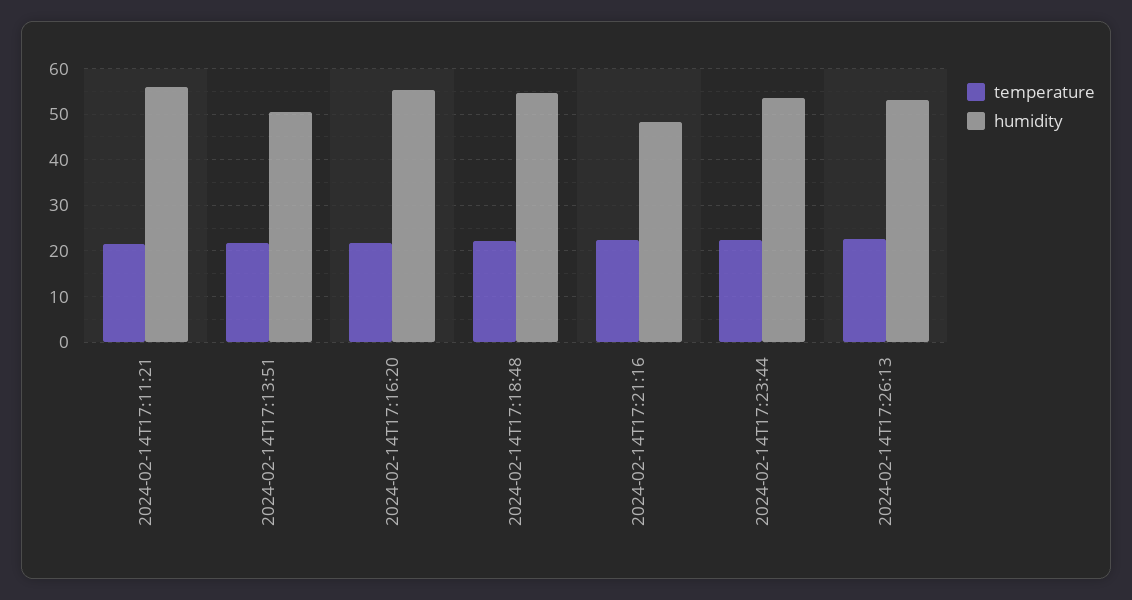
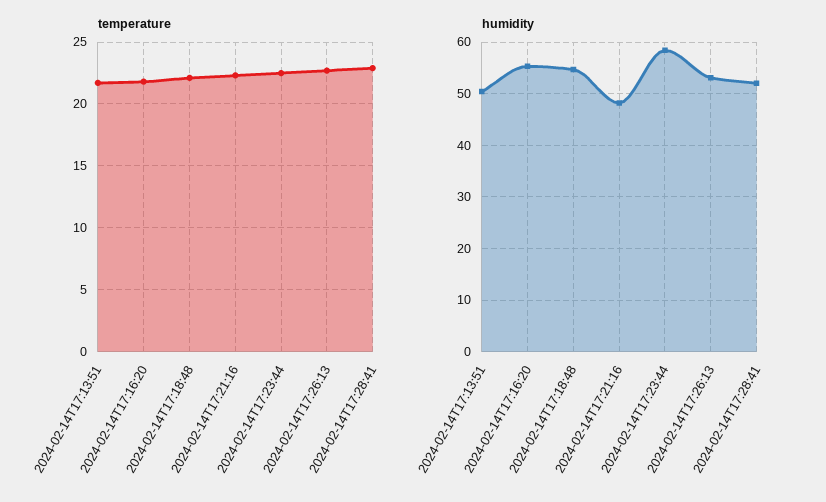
temperature, 2024-02-14T17:11:21: 22 -> none
humidity, 2024-02-14T17:11:21: 56 -> none
humidity, 2024-02-14T17:23:44: 54 -> 58
temperature, 2024-02-14T17:28:41: none -> 23
humidity, 2024-02-14T17:28:41: none -> 52

